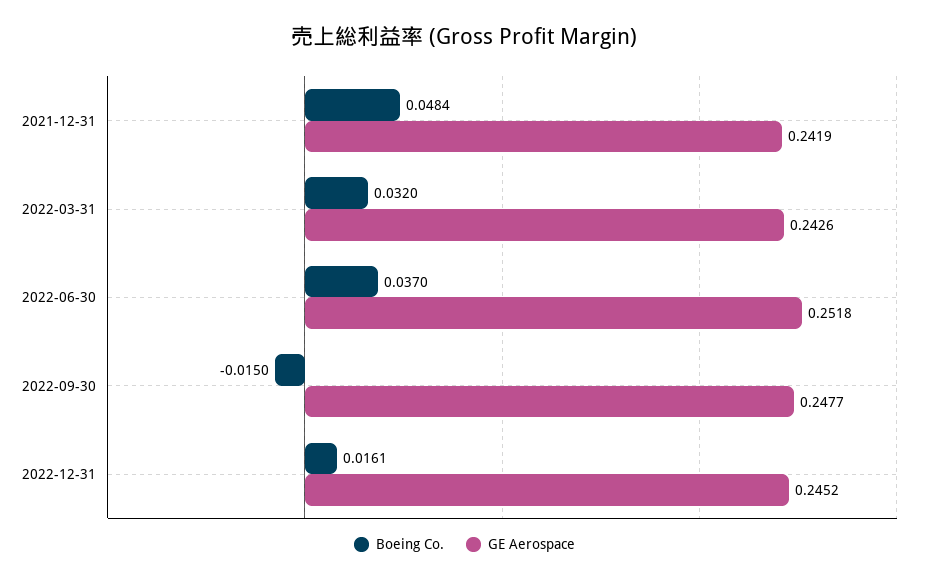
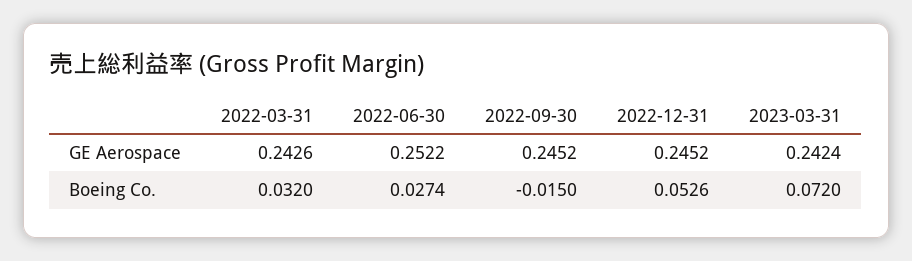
Boeing Co., 2021-12-31: 0.0484 -> none
GE Aerospace, 2021-12-31: 0.2419 -> none
Boeing Co., 2022-06-30: 0.037 -> 0.0274
GE Aerospace, 2022-06-30: 0.2518 -> 0.2522
GE Aerospace, 2022-09-30: 0.2477 -> 0.2452
Boeing Co., 2022-12-31: 0.0161 -> 0.0526
GE Aerospace, 2023-03-31: none -> 0.2424
Boeing Co., 2023-03-31: none -> 0.072

